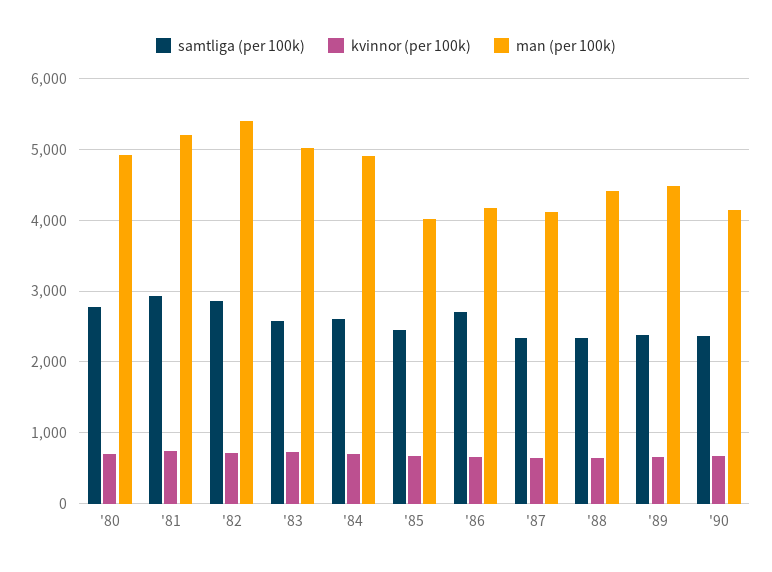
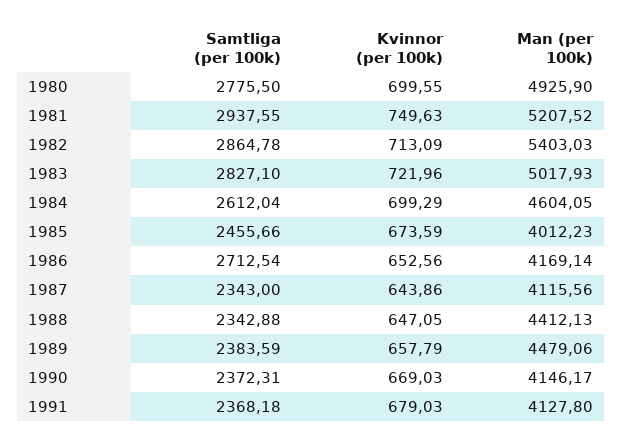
samtliga (per 100k), '83: 2600 -> 2827.1
man (per 100k), '84: 4900 -> 4604.05
samtliga (per 100k), 1991: none -> 2368.18
kvinnor (per 100k), 1991: none -> 679.03
man (per 100k), 1991: none -> 4127.8

